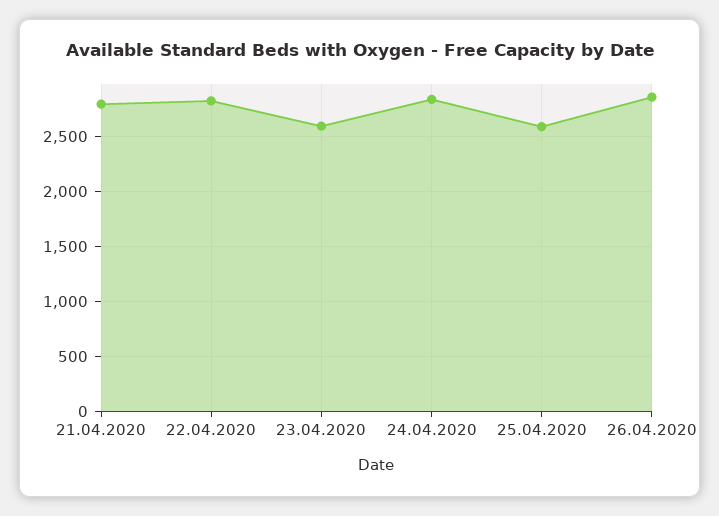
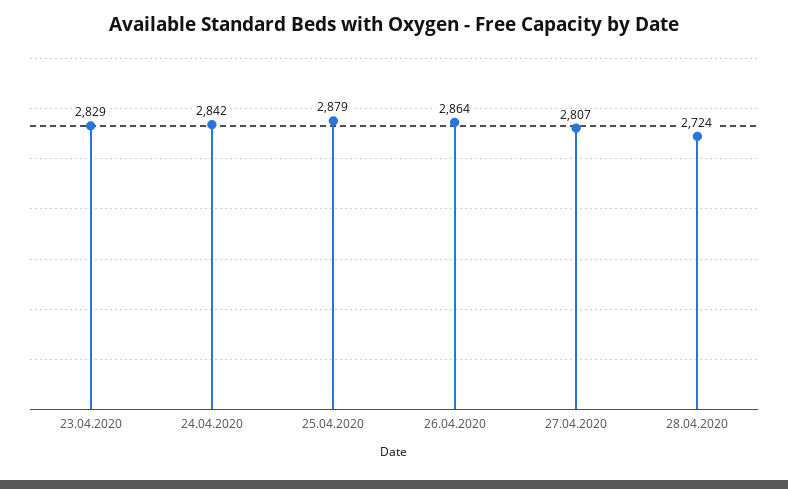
21.04.2020: 2800 -> none
22.04.2020: 2800 -> none
23.04.2020: 2600 -> 2829
25.04.2020: 2600 -> 2879
27.04.2020: none -> 2807
28.04.2020: none -> 2724

